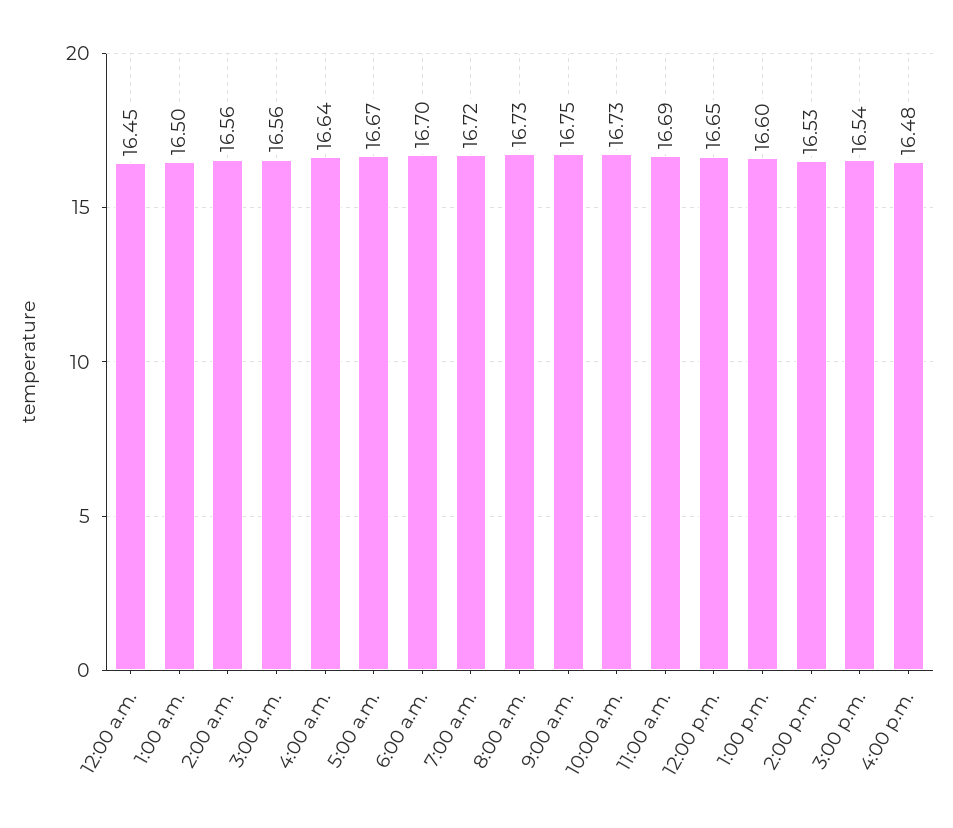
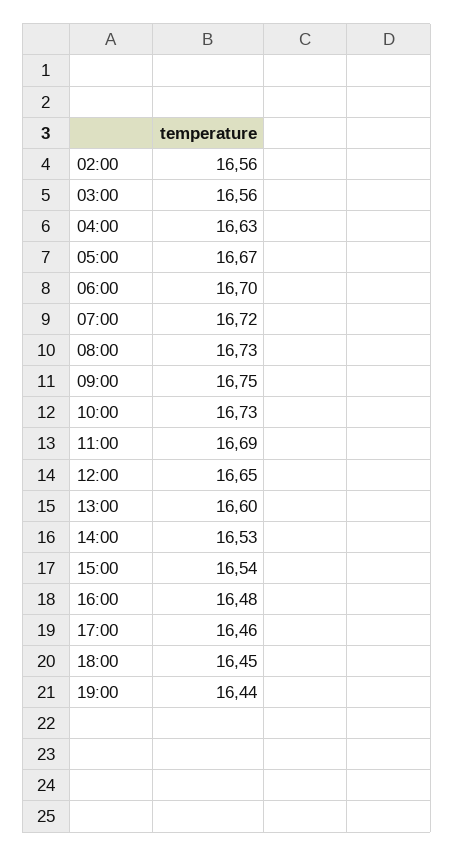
12:00 a.m.: 16.45 -> none
1:00 a.m.: 16.5 -> none
4:00 a.m.: 16.64 -> 16.63
17:00: none -> 16.46
18:00: none -> 16.45
19:00: none -> 16.44

